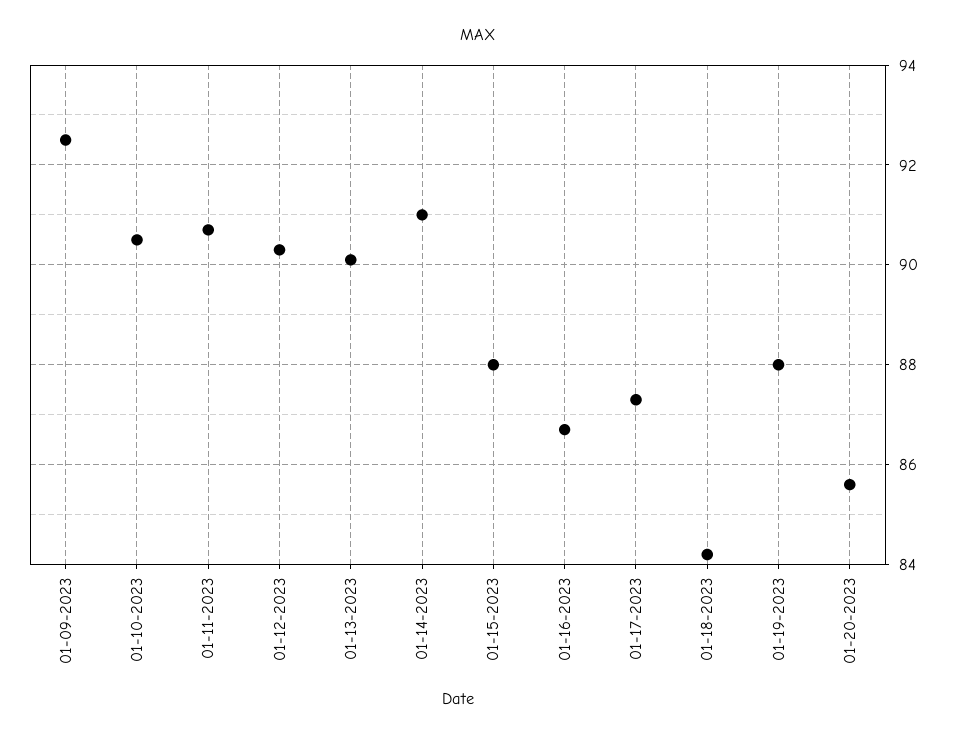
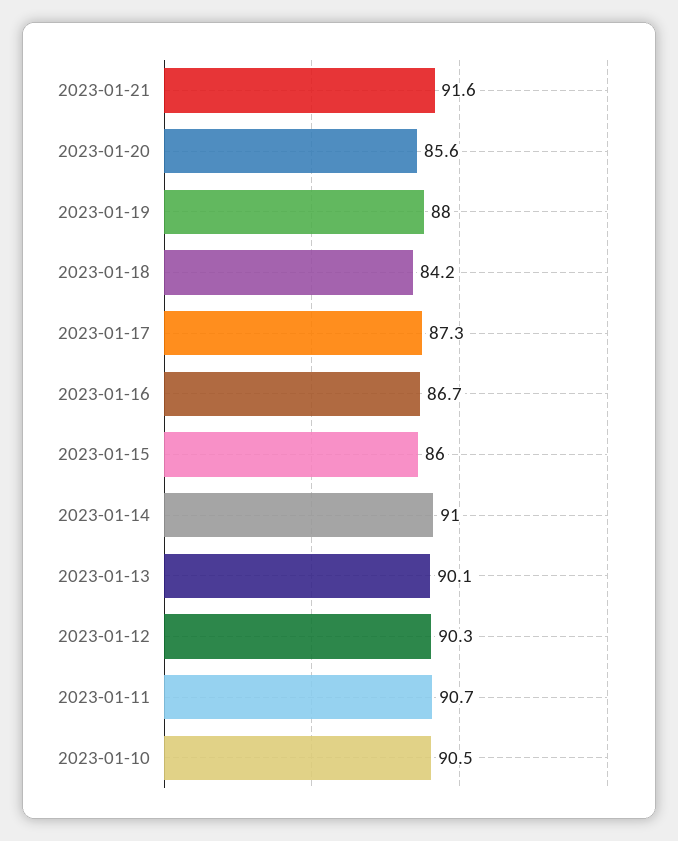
01-09-2023: 92.5 -> none
01-15-2023: 88 -> 86
2023-01-21: none -> 91.6

